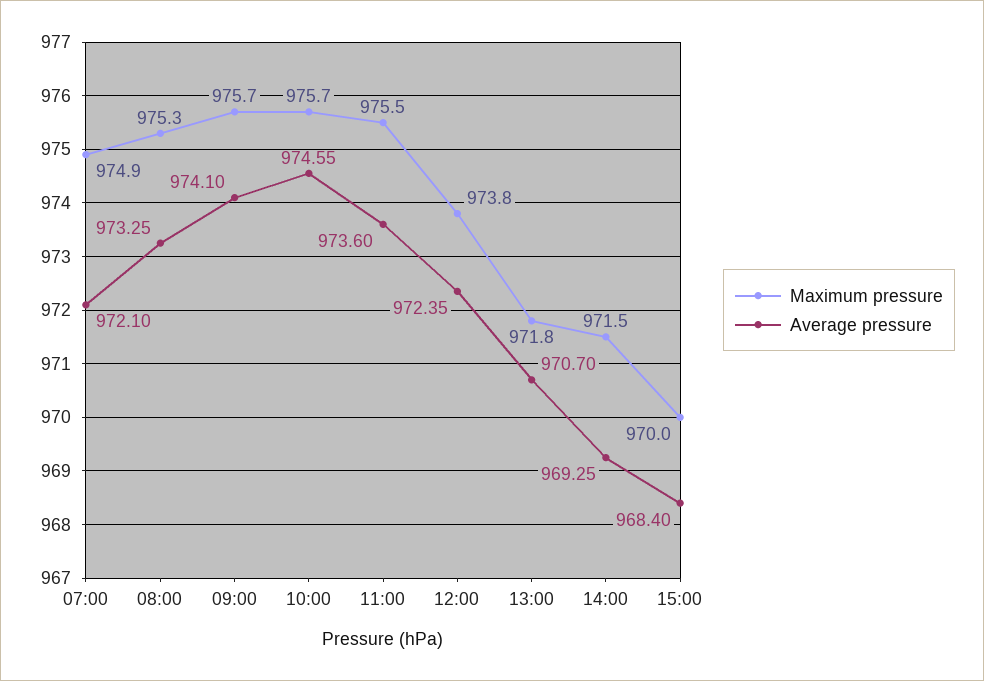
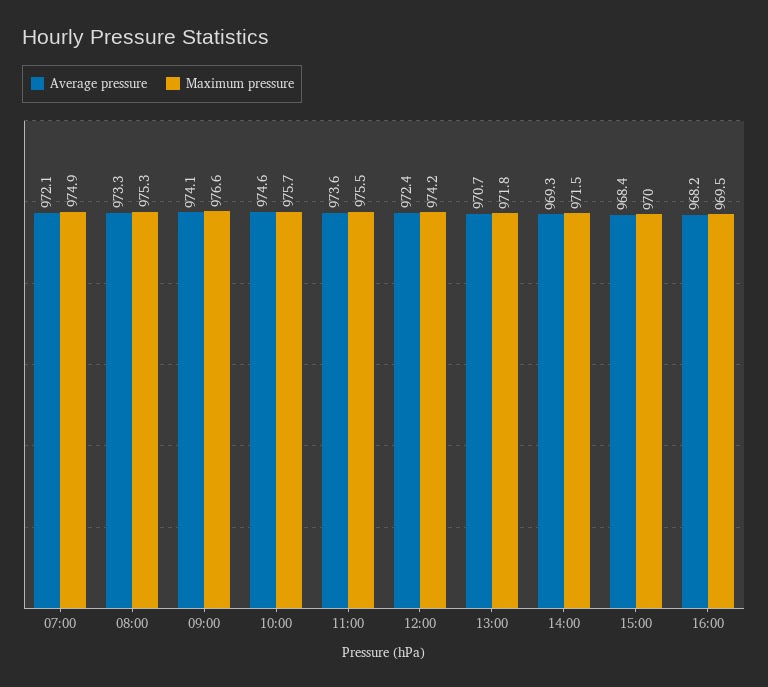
Maximum pressure, 09:00: 975.7 -> 976.6
Maximum pressure, 12:00: 973.8 -> 974.2
Average pressure, 16:00: none -> 968.2
Maximum pressure, 16:00: none -> 969.5

